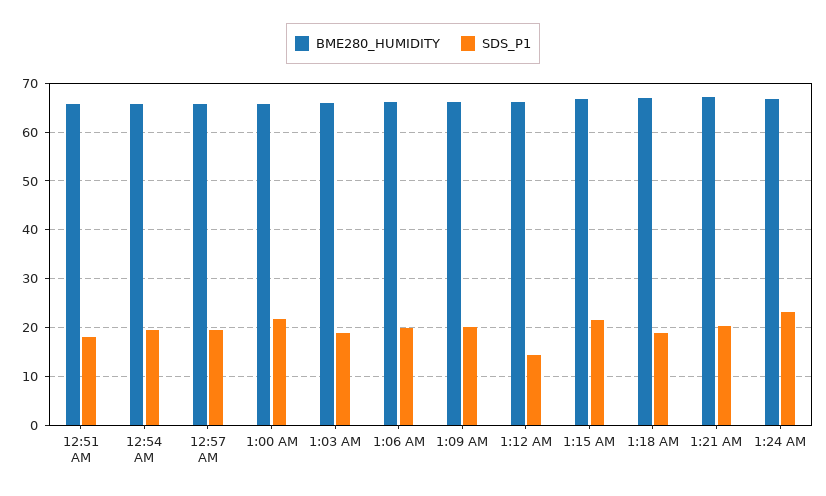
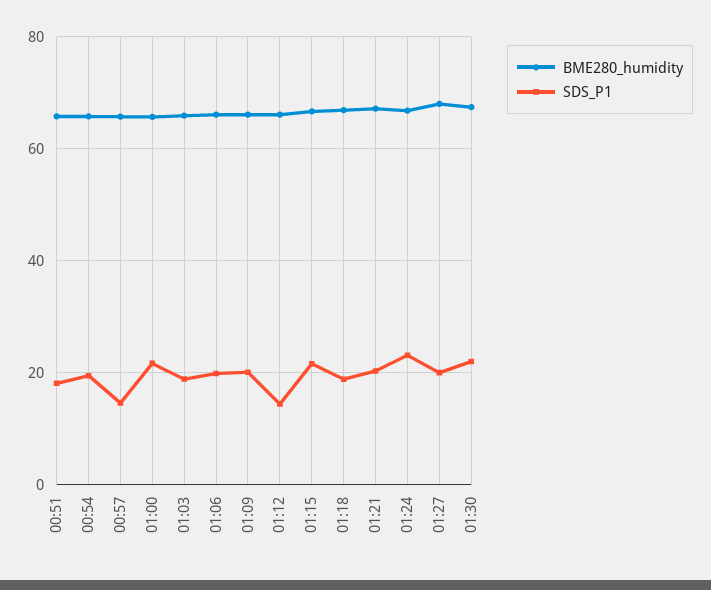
SDS_P1, 12:57 AM: 20 -> 14
BME280_HUMIDITY, 01:27: none -> 68
SDS_P1, 01:27: none -> 20
BME280_HUMIDITY, 01:30: none -> 68
SDS_P1, 01:30: none -> 22

